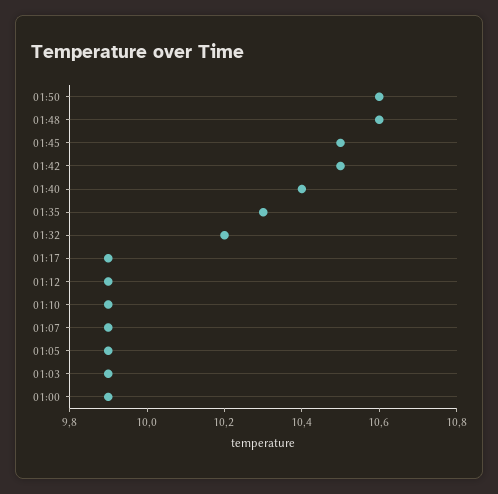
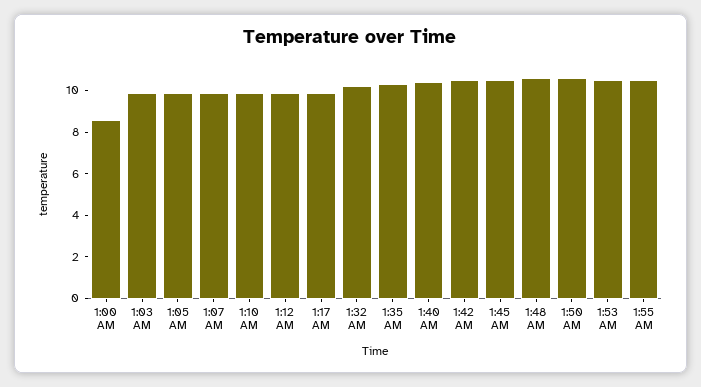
01:00: 9.9 -> 8.5
1:53 AM: none -> 10.5
1:55 AM: none -> 10.5

